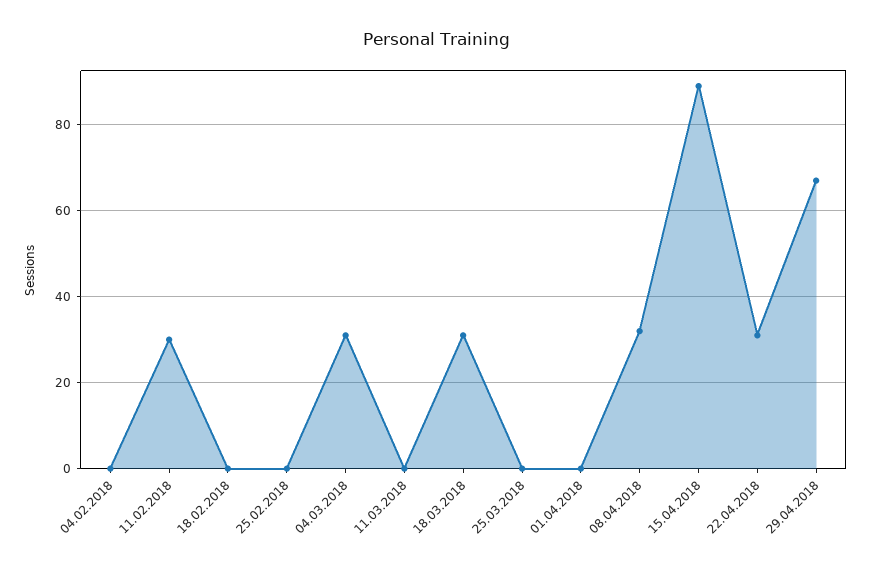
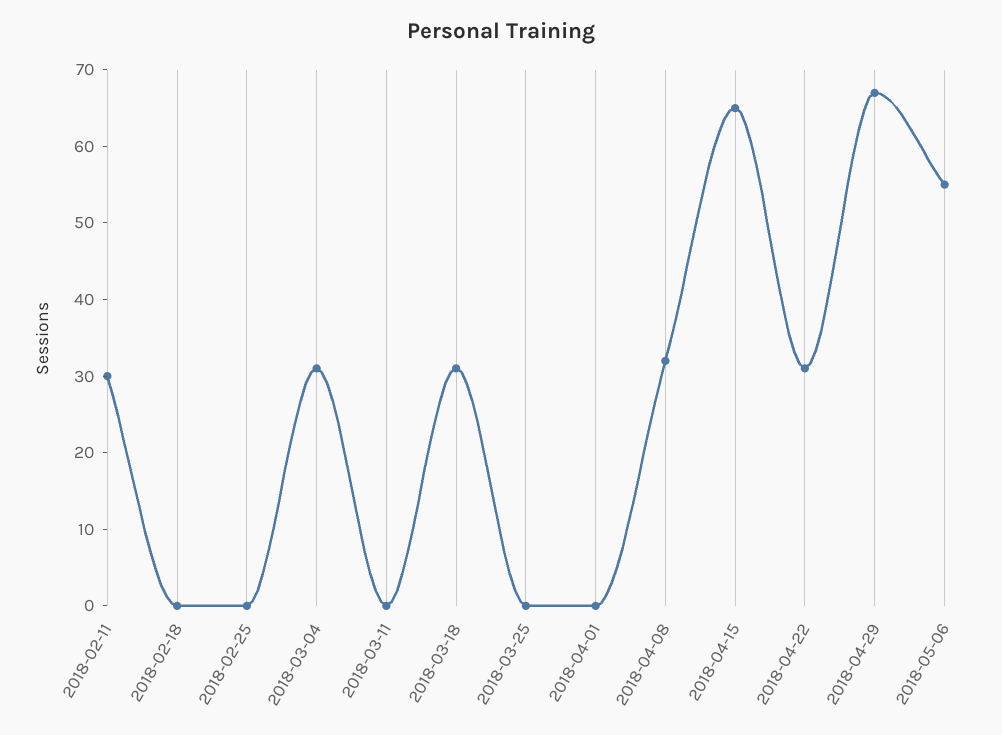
04.02.2018: 0 -> none
15.04.2018: 90 -> 65
2018-05-06: none -> 55

